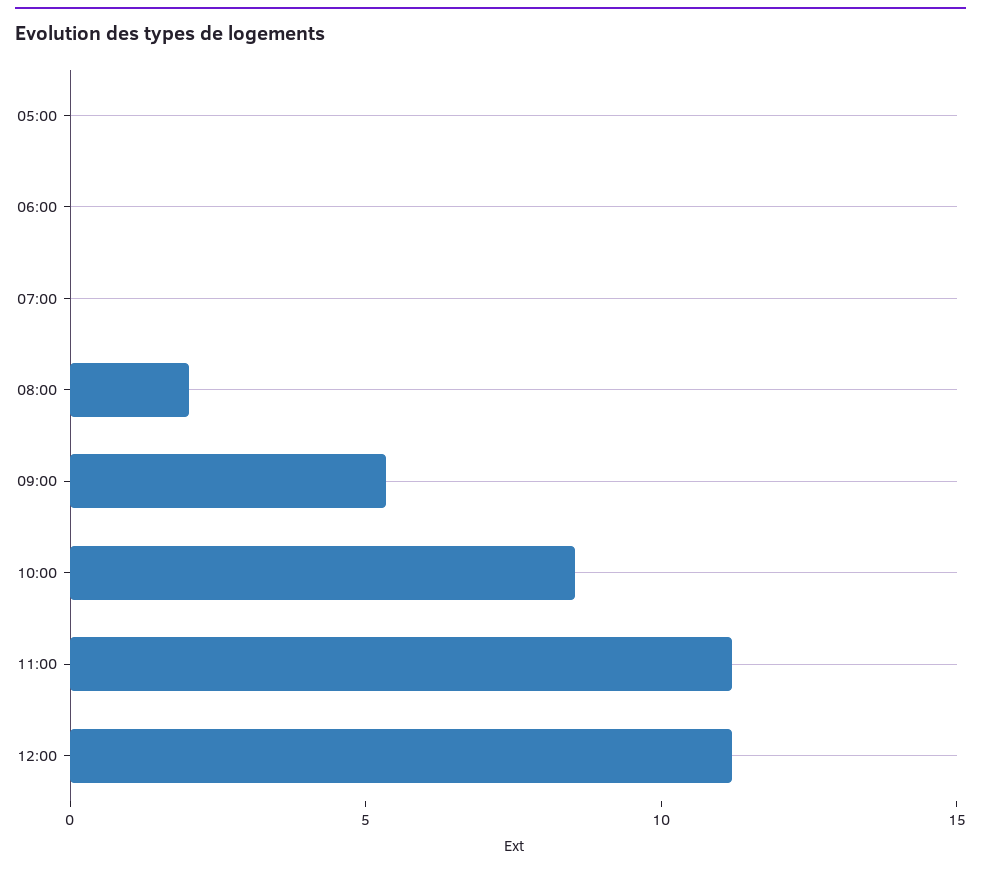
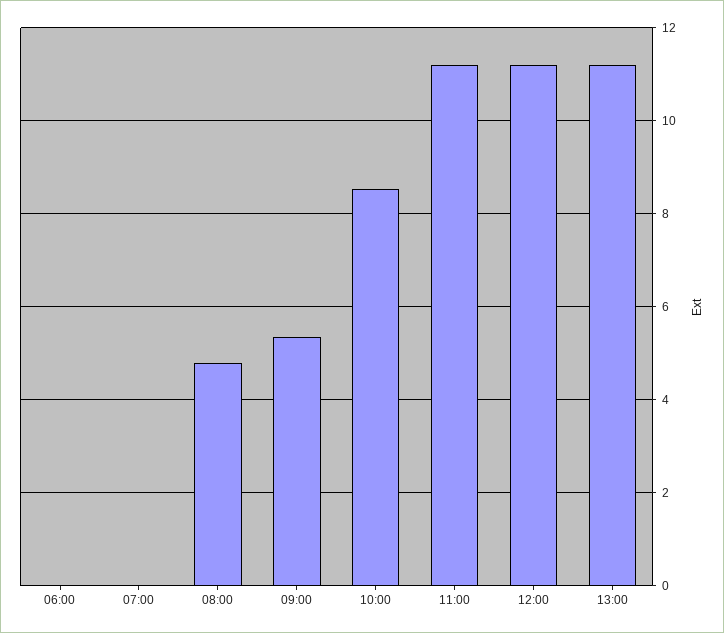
05:00: 0 -> none
08:00: 2 -> 4.8
13:00: none -> 11.2

